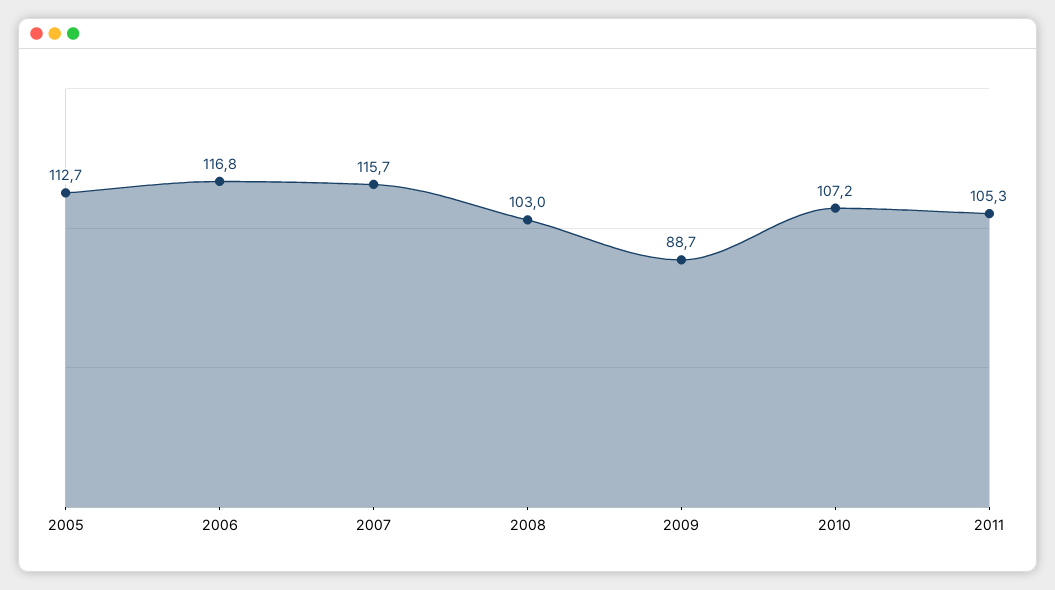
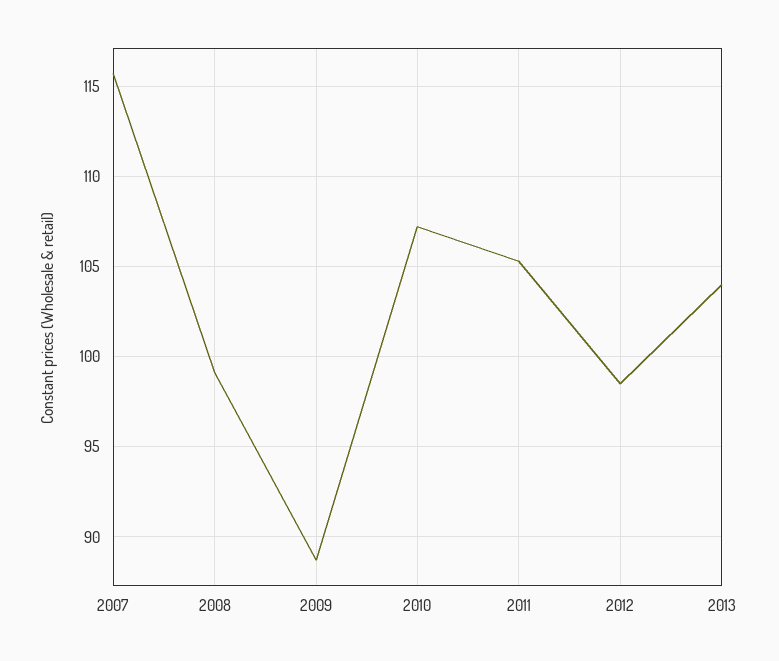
2005: 112.7 -> none
2006: 116.8 -> none
2008: 103 -> 99
2012: none -> 98.5
2013: none -> 104

